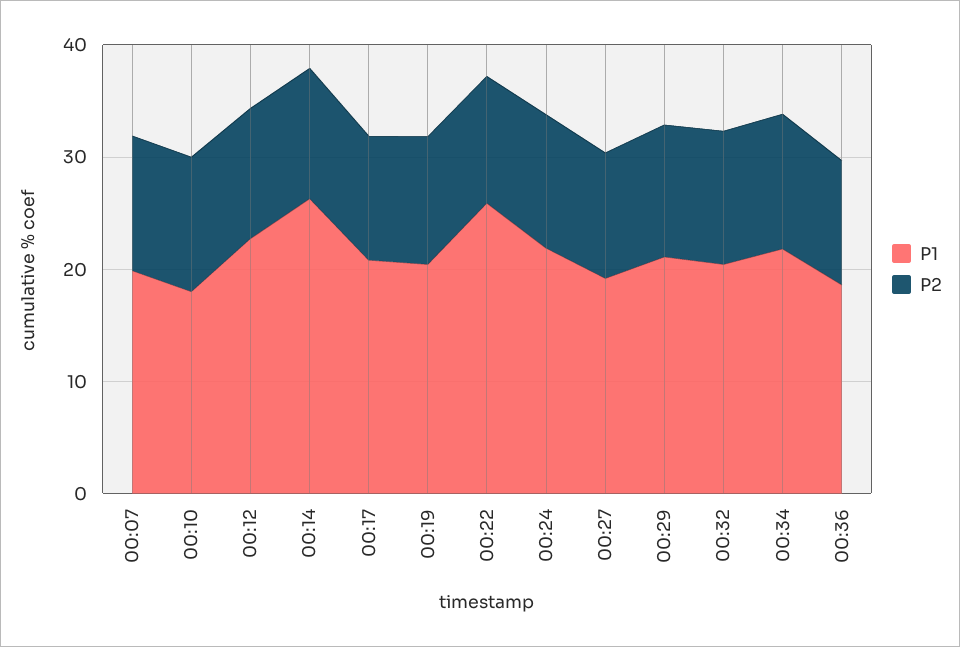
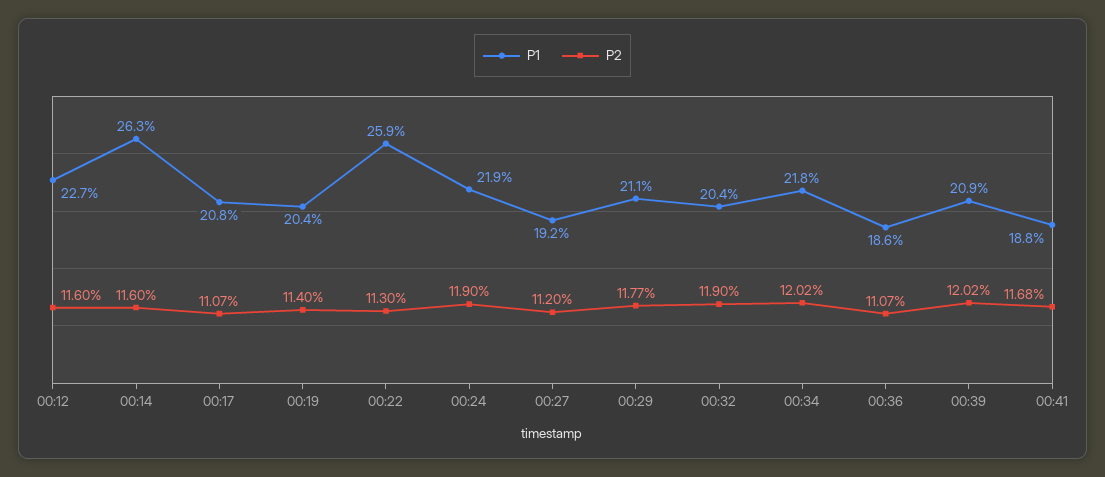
P1, 00:07: 20 -> none
P2, 00:07: 12 -> none
P1, 00:10: 18 -> none
P2, 00:10: 12 -> none
P1, 00:39: none -> 20.9
P2, 00:39: none -> 12.02
P1, 00:41: none -> 18.8
P2, 00:41: none -> 11.68

